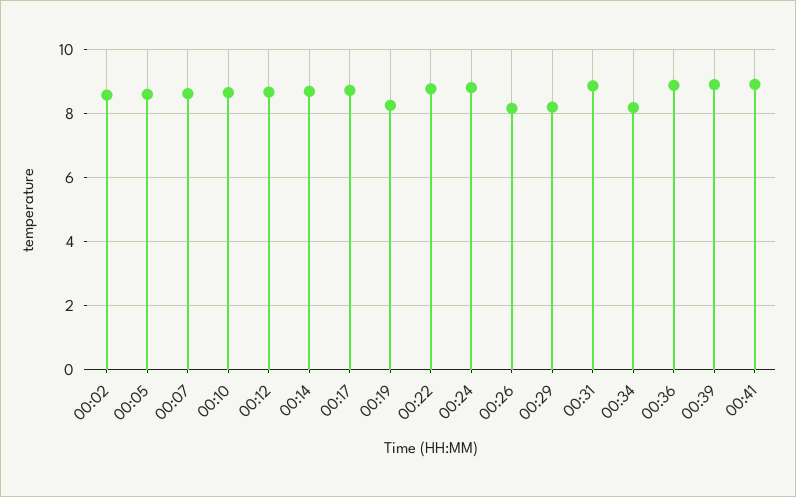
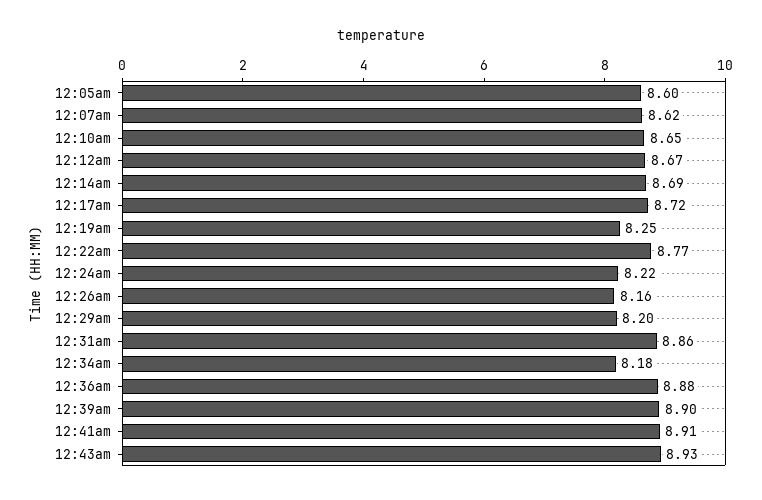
00:02: 8.6 -> none
00:24: 8.8 -> 8.22
12:43am: none -> 8.93

